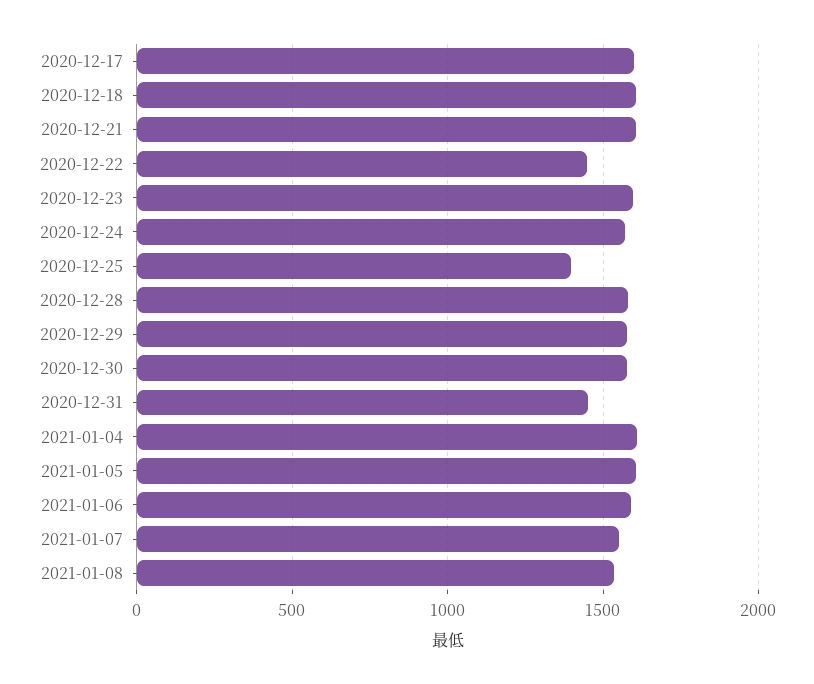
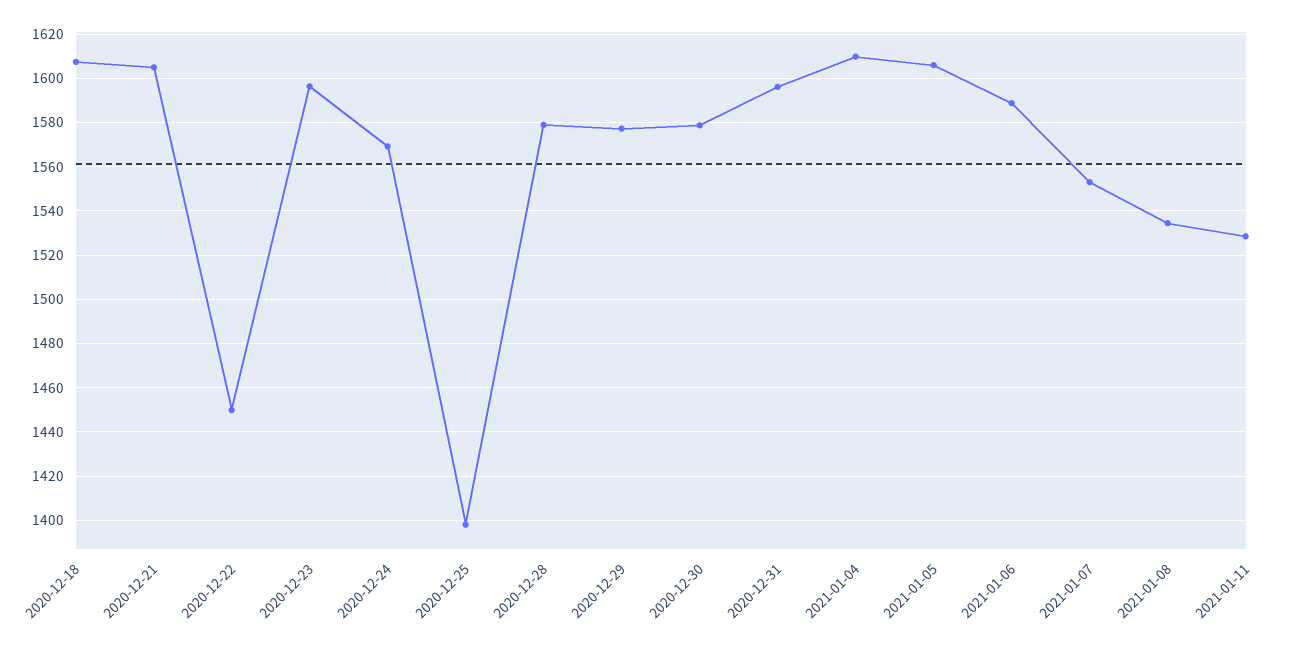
2020-12-17: 1600 -> none
2020-12-31: 1450 -> 1595
2021-01-11: none -> 1530

